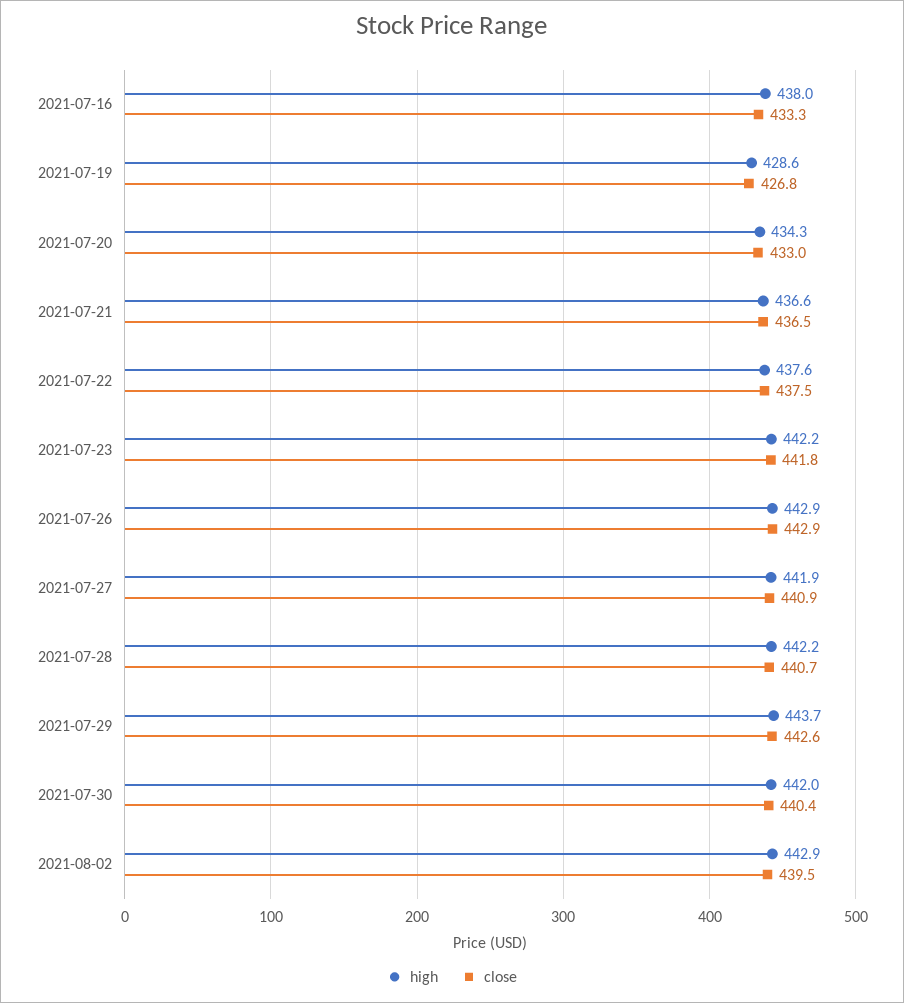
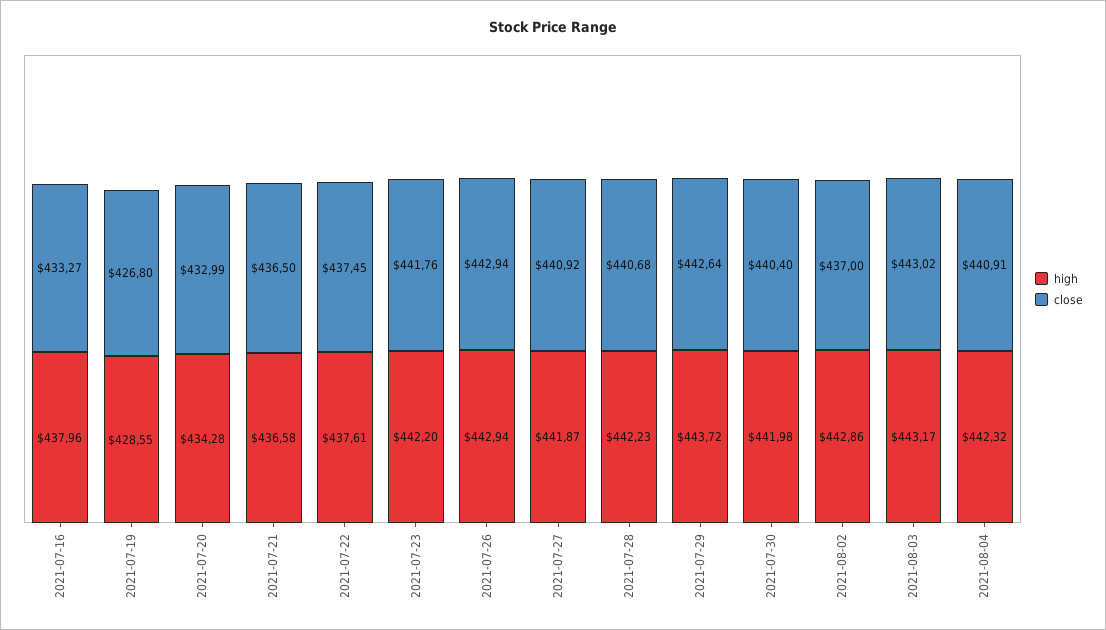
close, 2021-08-02: 439.5 -> 437
high, 2021-08-03: none -> 443.17
close, 2021-08-03: none -> 443.02
high, 2021-08-04: none -> 442.32
close, 2021-08-04: none -> 440.91

